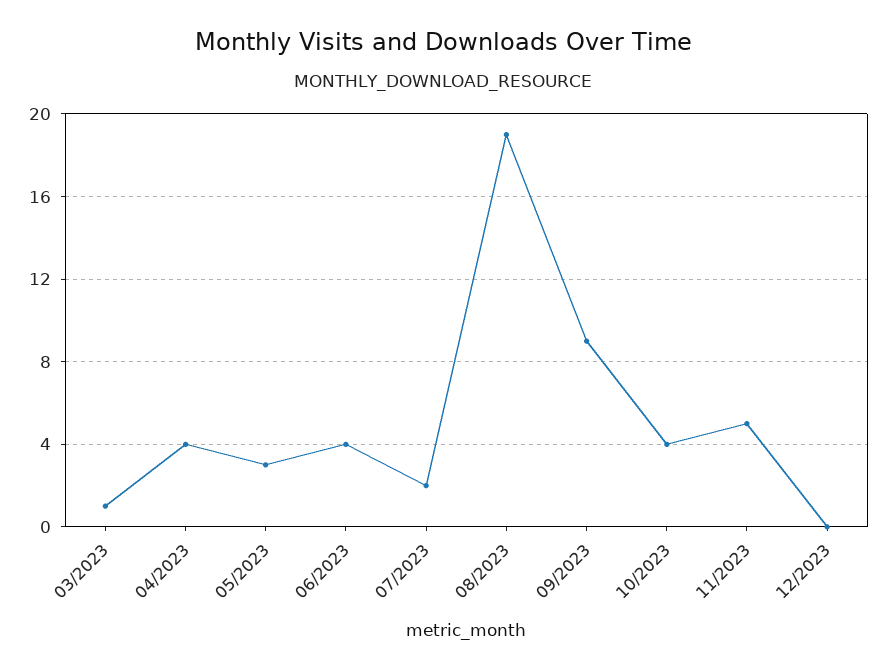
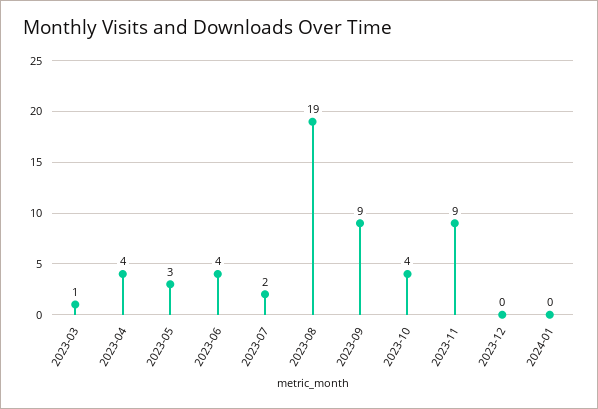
11/2023: 5 -> 9
2024-01: none -> 0

